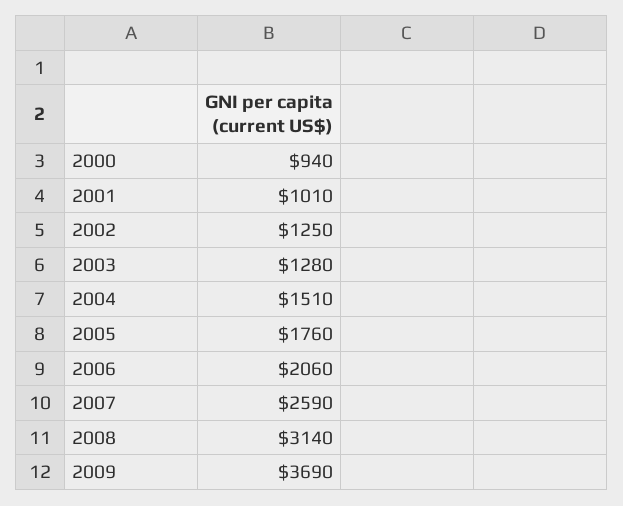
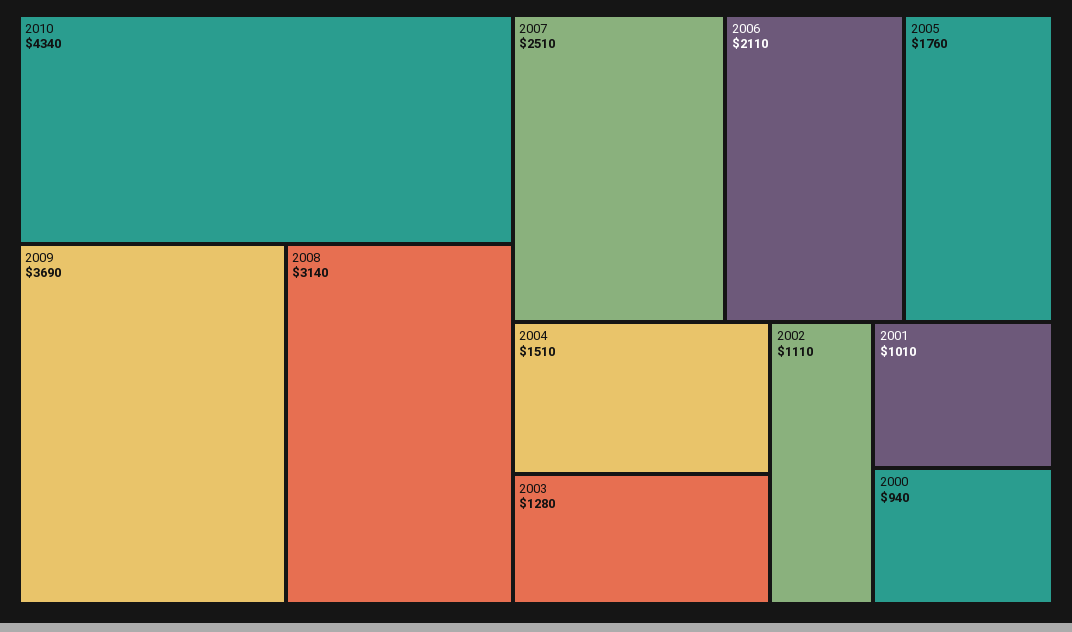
2002: 1250 -> 1110
2006: 2060 -> 2110
2007: 2590 -> 2510
2010: none -> 4340

